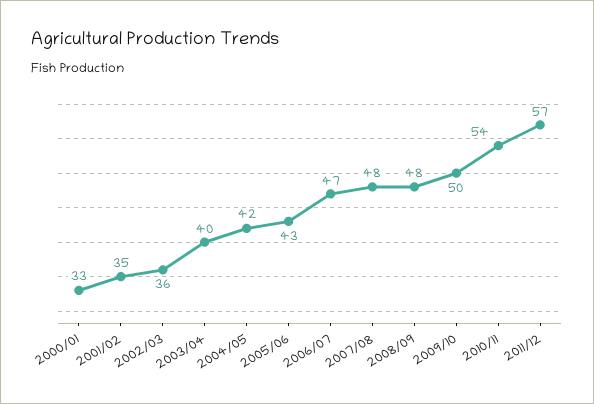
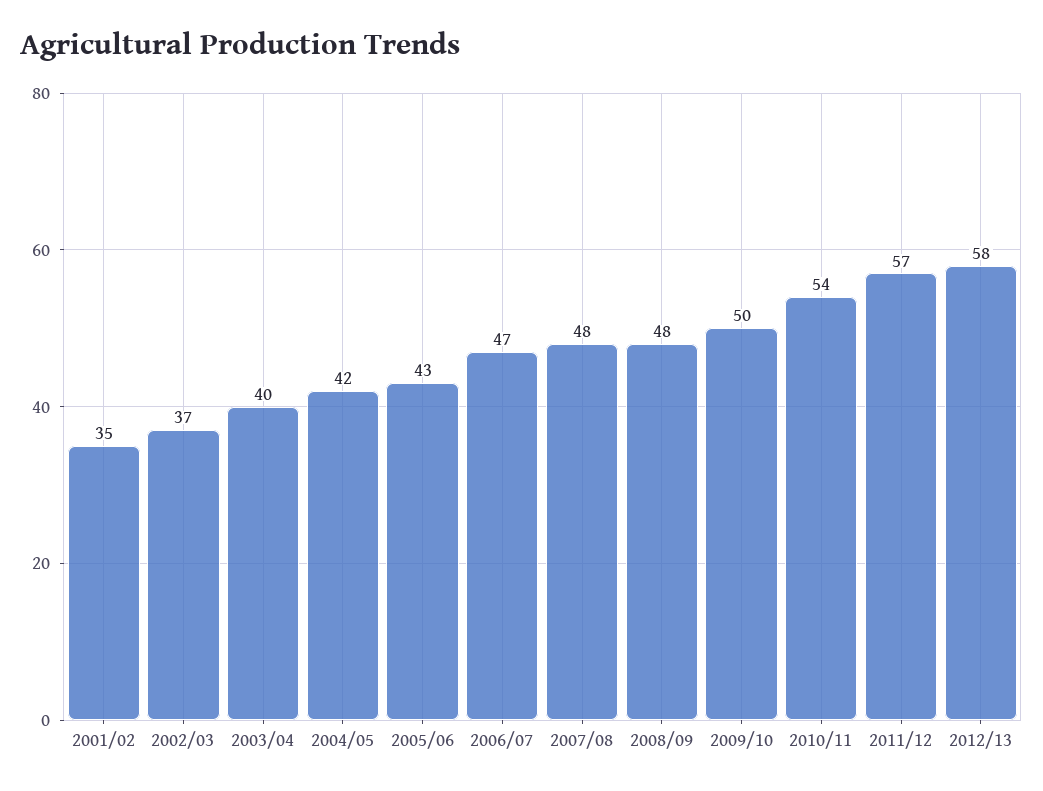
2000/01: 33 -> none
2002/03: 36 -> 37
2012/13: none -> 58

